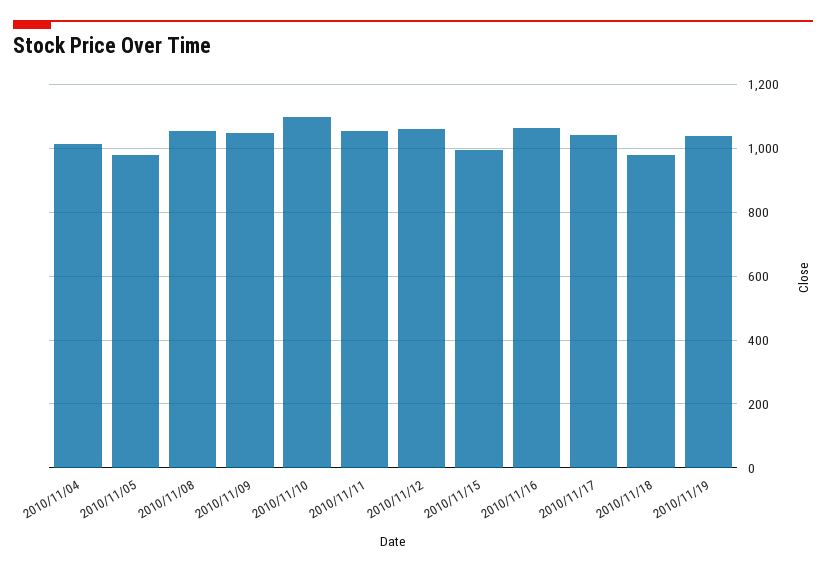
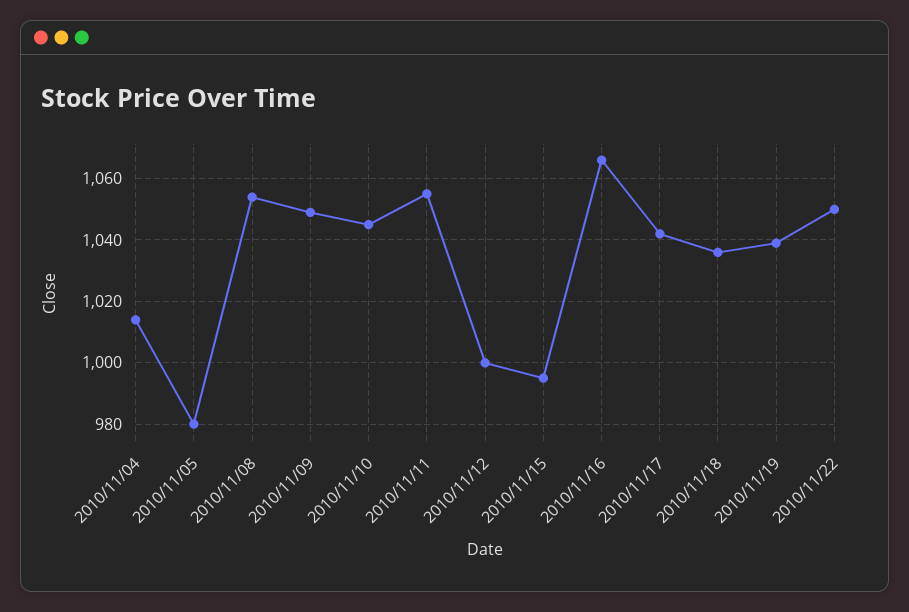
2010/11/10: 1100 -> 1045
2010/11/12: 1060 -> 1000
2010/11/18: 980 -> 1035
2010/11/22: none -> 1050

